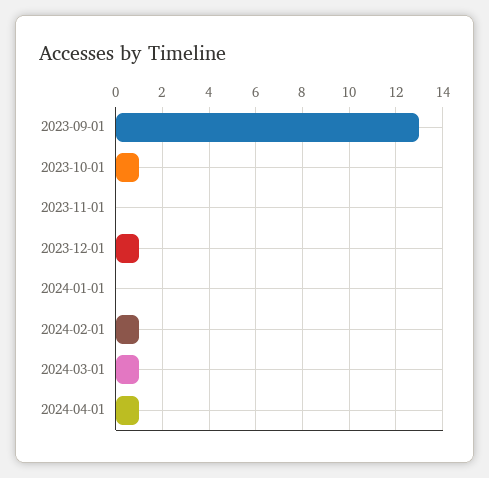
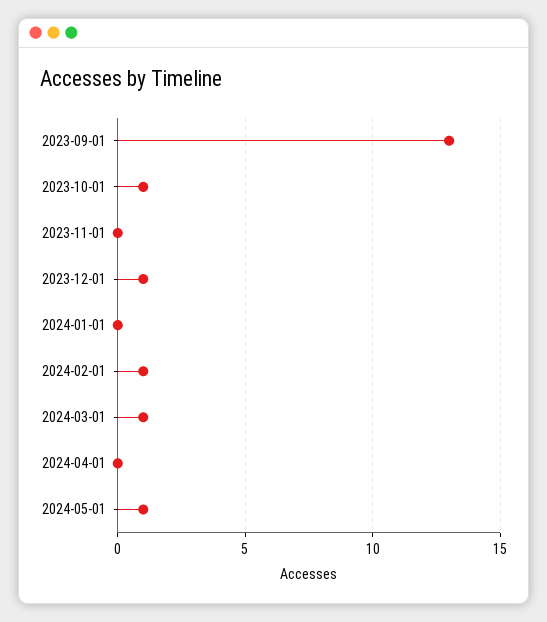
2024-04-01: 1 -> 0
2024-05-01: none -> 1

